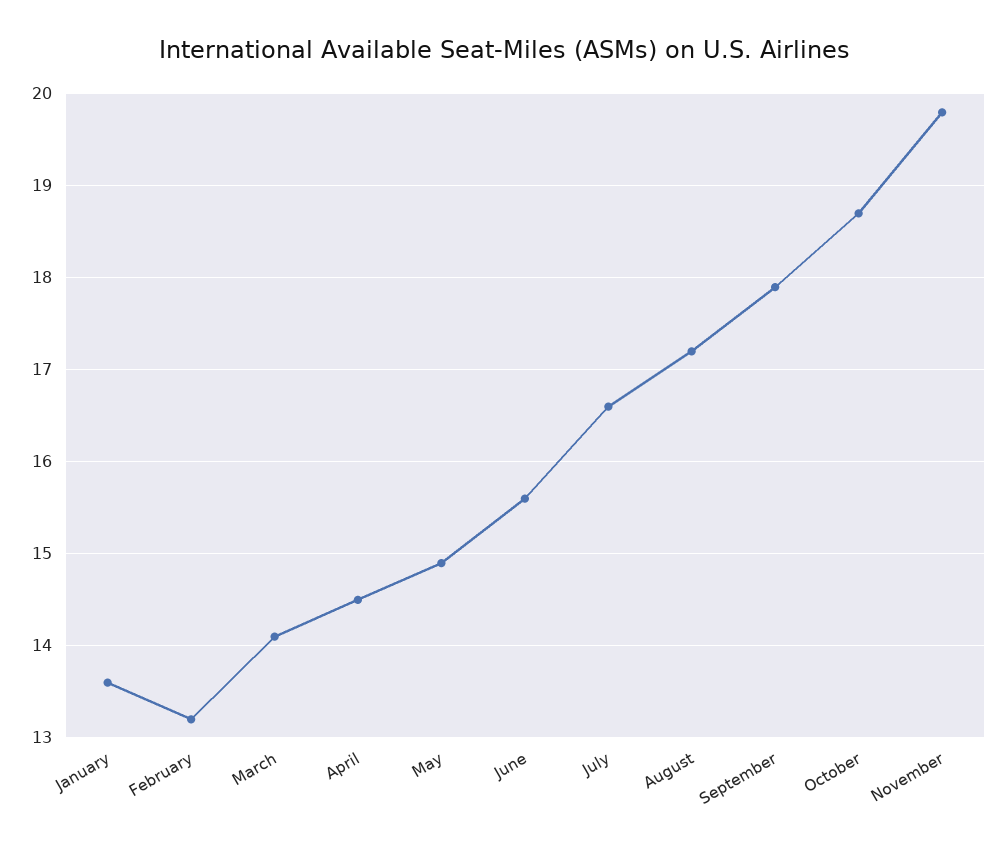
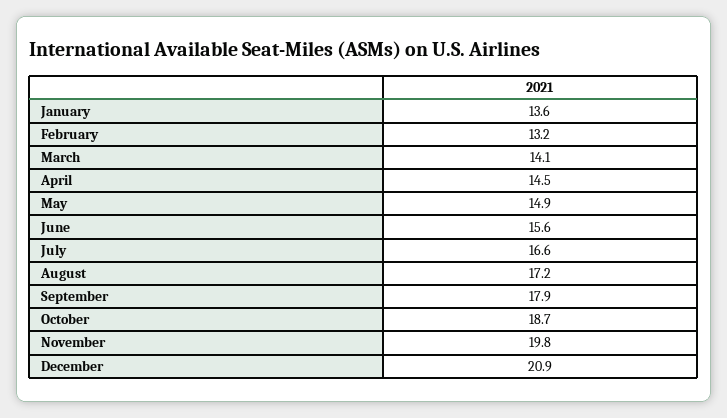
December: none -> 20.9

